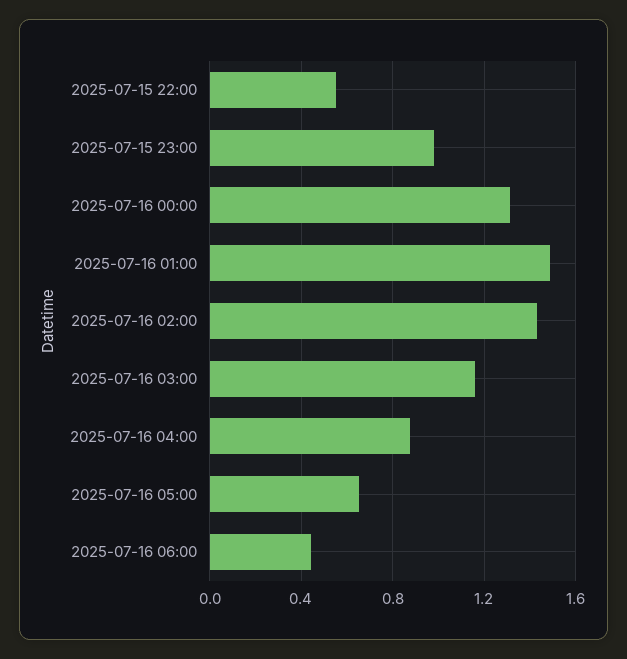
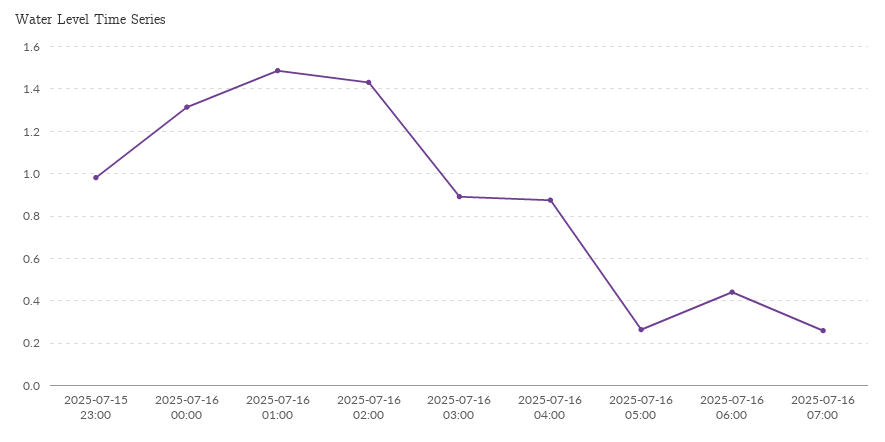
2025-07-15 22:00: 0.55 -> none
2025-07-16 03:00: 1.15 -> 0.9
2025-07-16 05:00: 0.65 -> 0.25
2025-07-16 07:00: none -> 0.25

